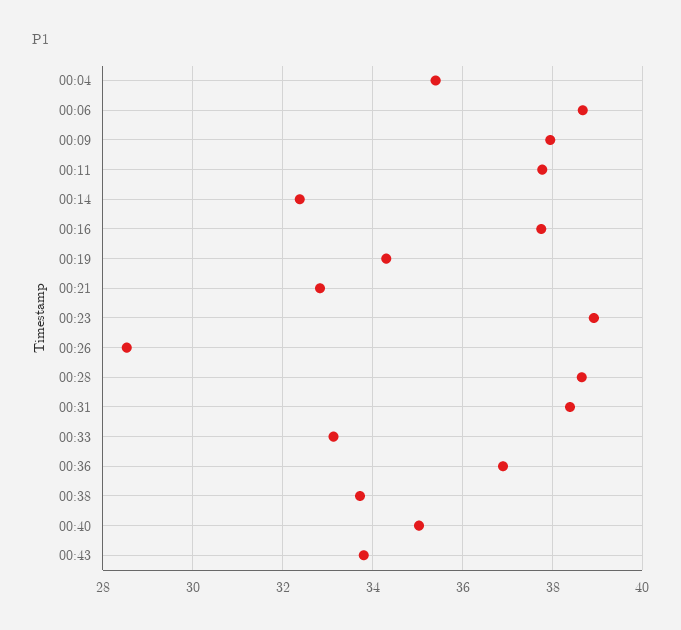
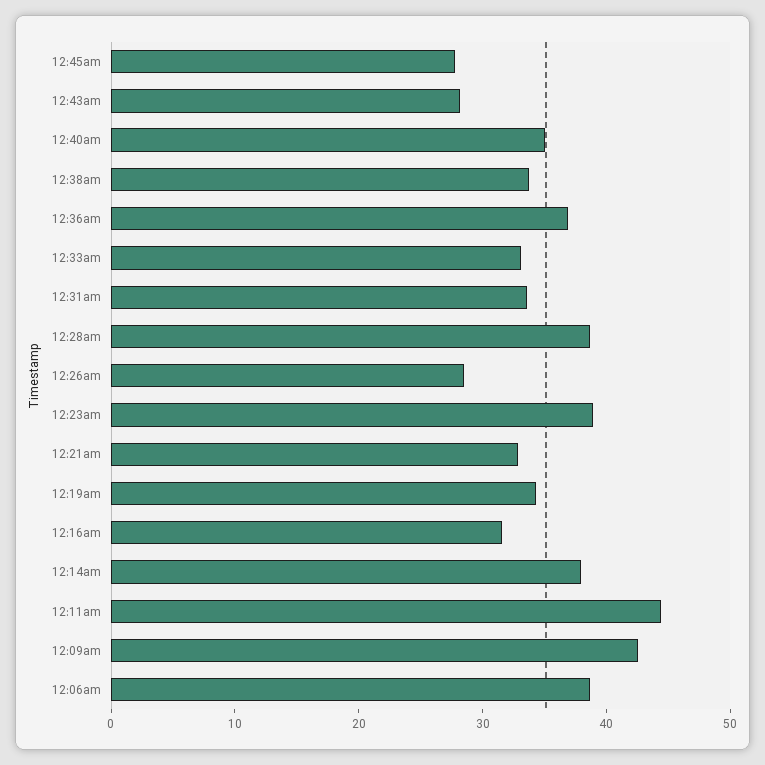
00:04: 35.4 -> none
00:09: 38 -> 42
00:11: 37.8 -> 44
00:14: 32.4 -> 38
00:16: 37.8 -> 32
00:31: 38.4 -> 34
00:43: 33.8 -> 28
12:45am: none -> 28

